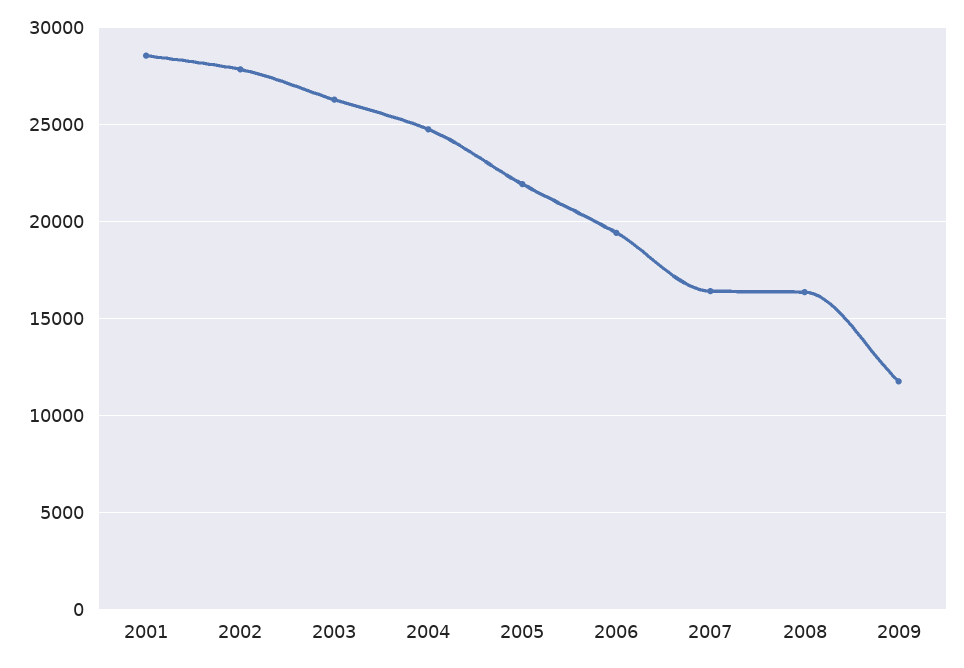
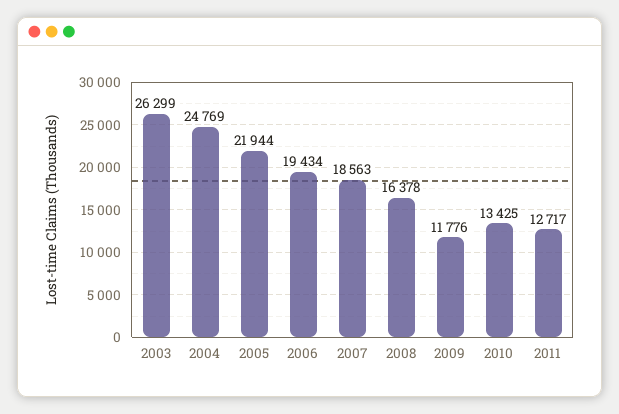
2001: 28500 -> none
2002: 28000 -> none
2007: 16500 -> 18563
2010: none -> 13425
2011: none -> 12717

